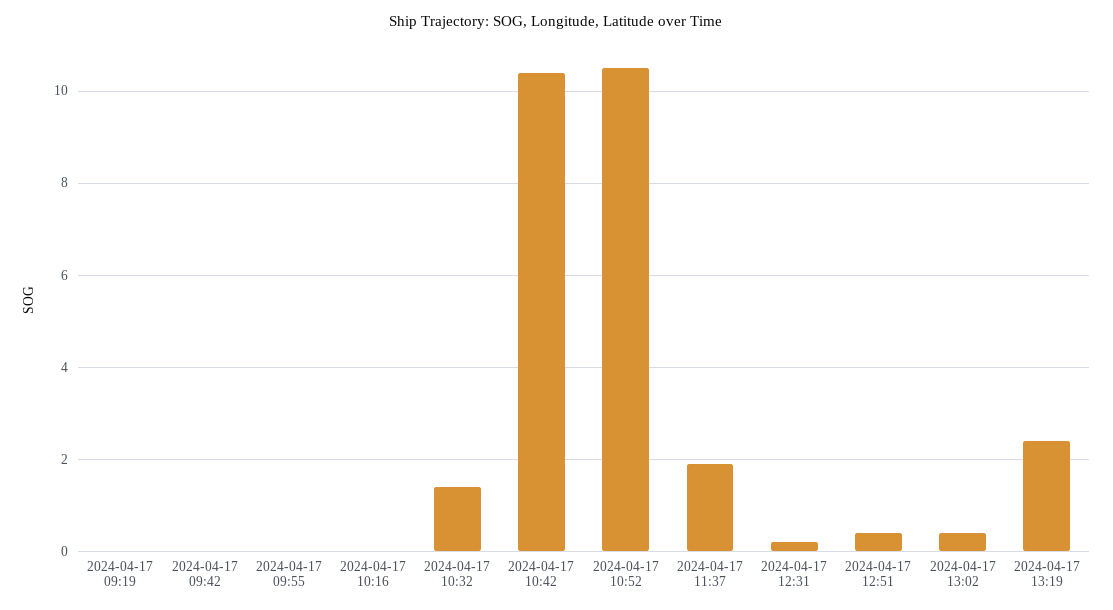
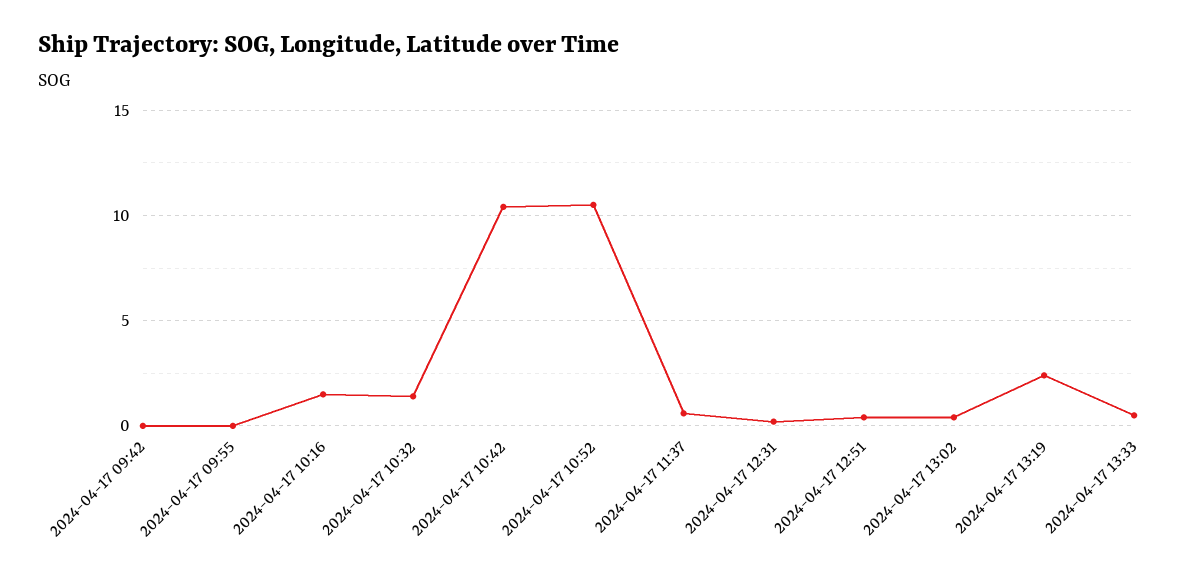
2024-04-17 09:19: 0 -> none
2024-04-17 10:16: 0 -> 1.5
2024-04-17 11:37: 2 -> 0.5
2024-04-17 13:33: none -> 0.5

